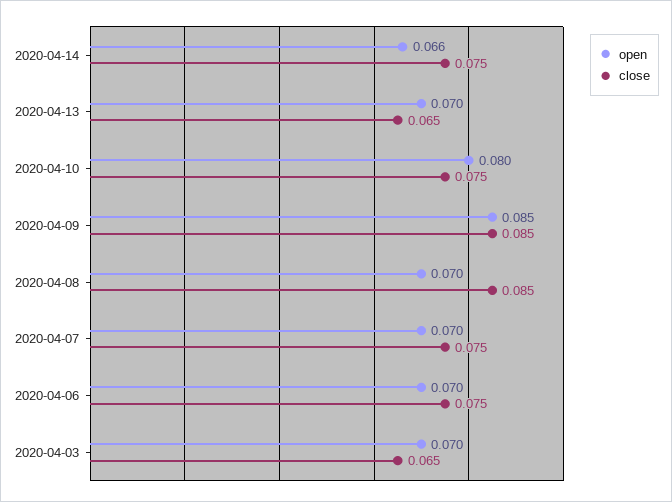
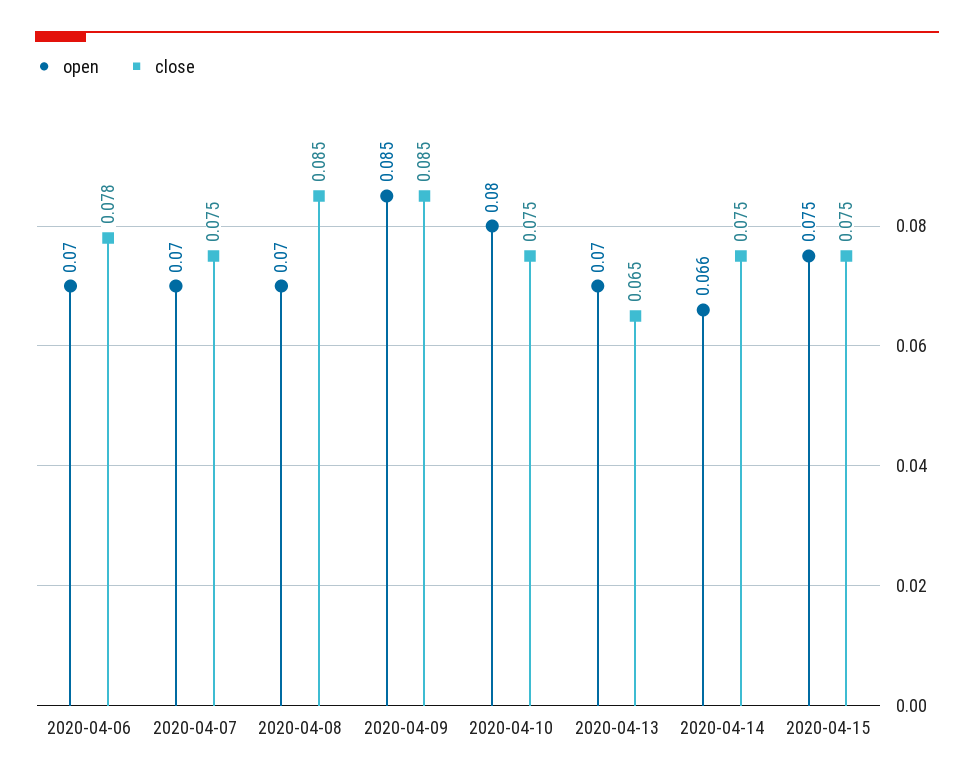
close, 2020-04-06: 0.075 -> 0.078
open, 2020-04-03: 0.07 -> none
close, 2020-04-03: 0.065 -> none
open, 2020-04-15: none -> 0.075
close, 2020-04-15: none -> 0.075

